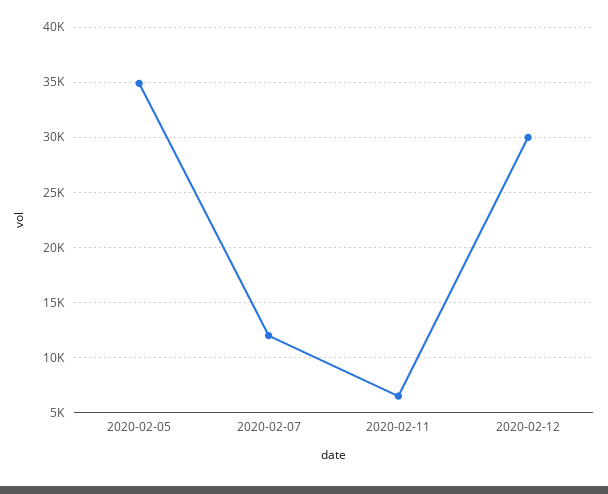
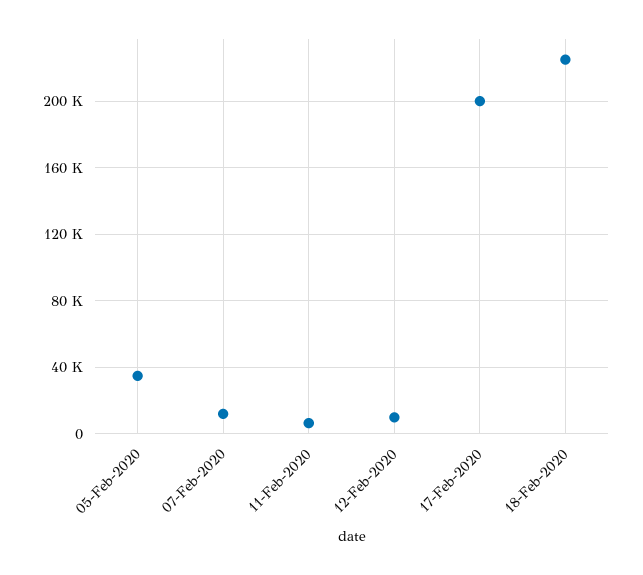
2020-02-12: 30000 -> 10000
17-Feb-2020: none -> 200000
18-Feb-2020: none -> 225000

